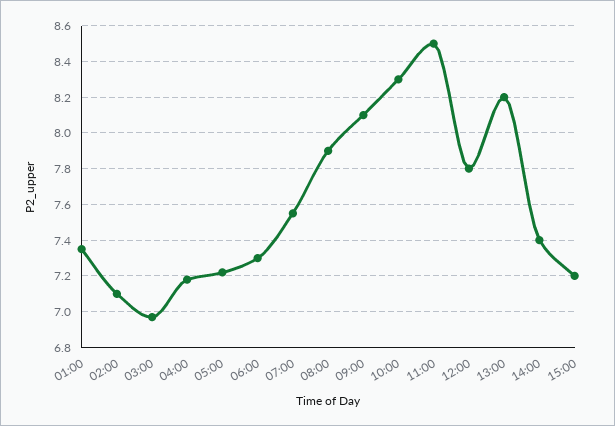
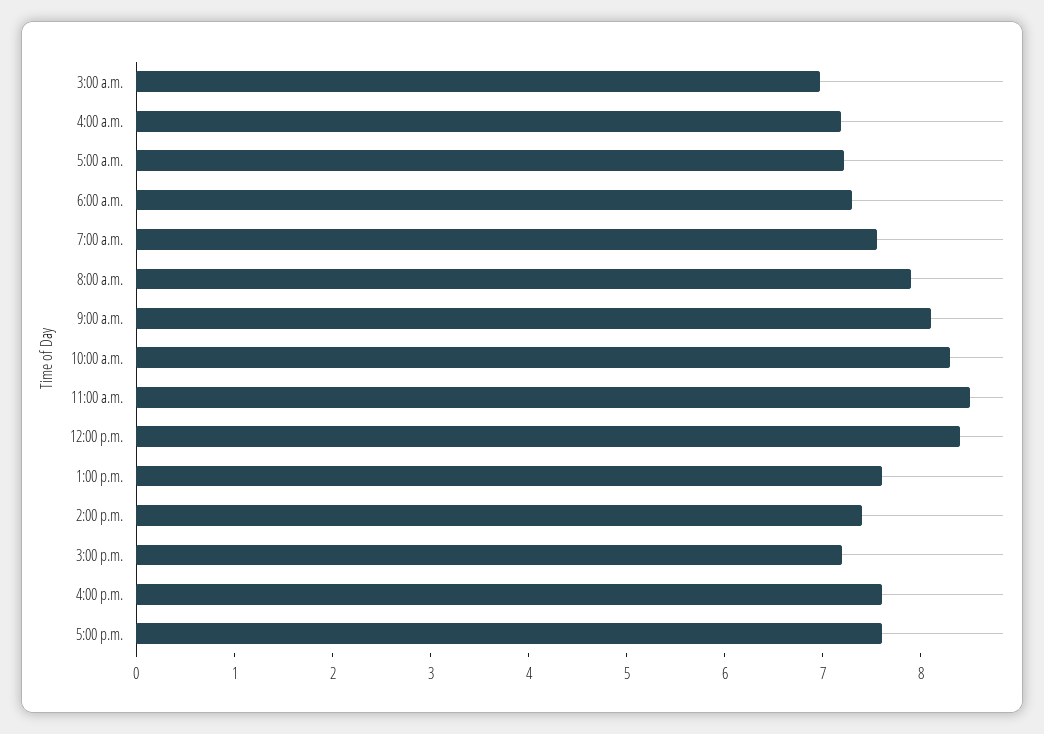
01:00: 7.35 -> none
02:00: 7.1 -> none
12:00: 7.8 -> 8.4
13:00: 8.2 -> 7.6
4:00 p.m.: none -> 7.6
5:00 p.m.: none -> 7.6

